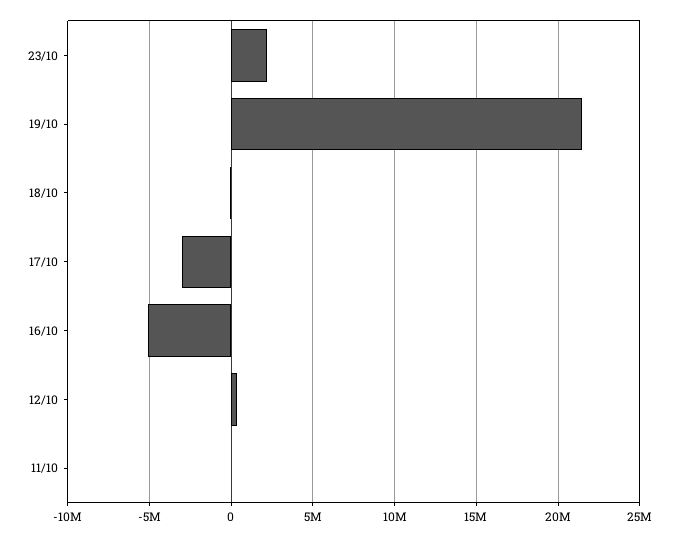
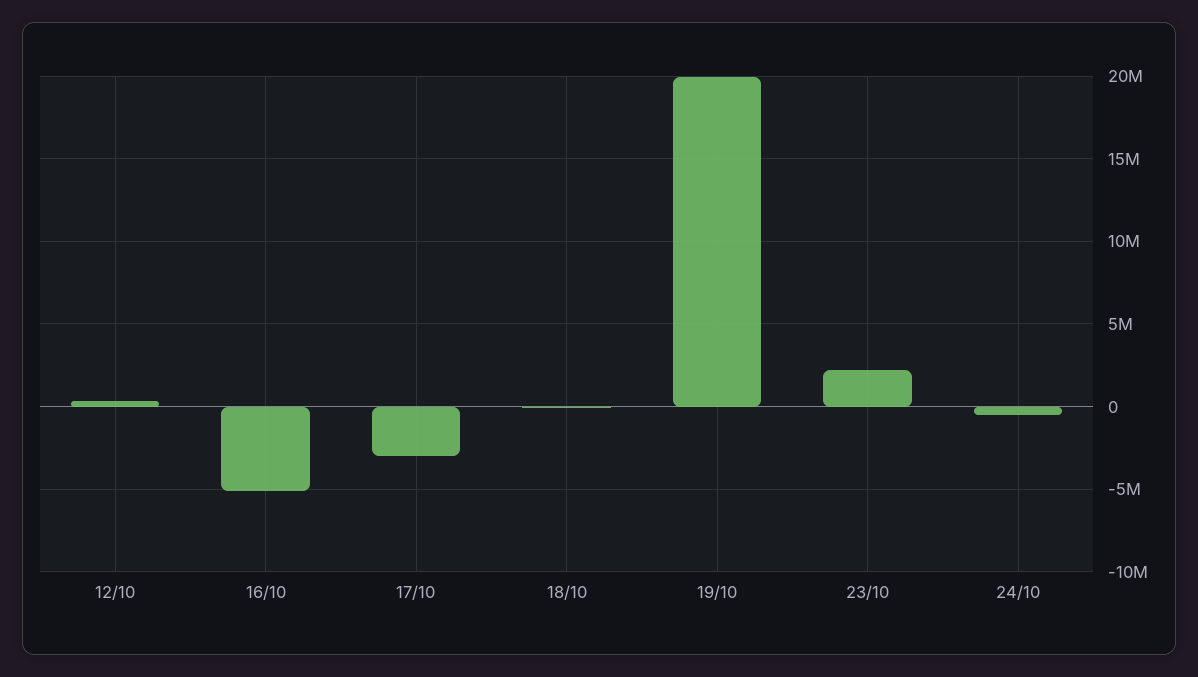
19/10: 21500000 -> 20000000
11/10: 0 -> none
24/10: none -> -500000

